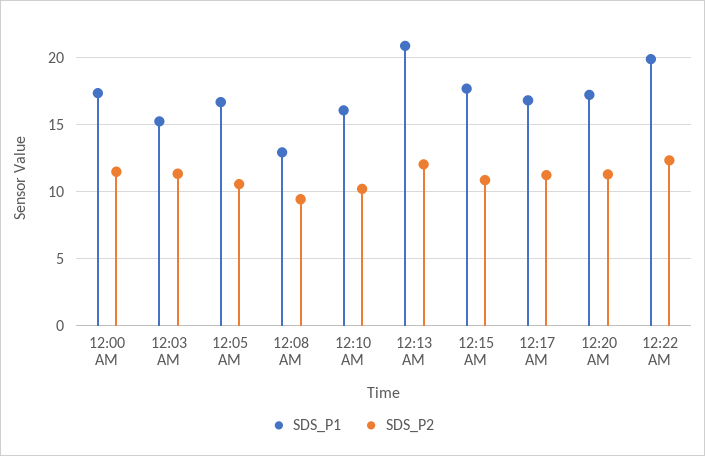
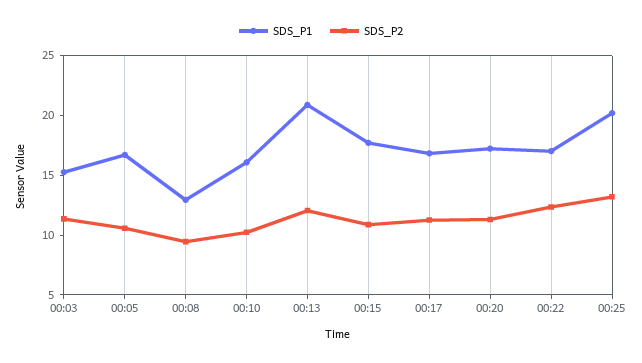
SDS_P1, 12:00 AM: 17.5 -> none
SDS_P2, 12:00 AM: 11.5 -> none
SDS_P1, 12:22 AM: 20 -> 17
SDS_P1, 00:25: none -> 20
SDS_P2, 00:25: none -> 13

